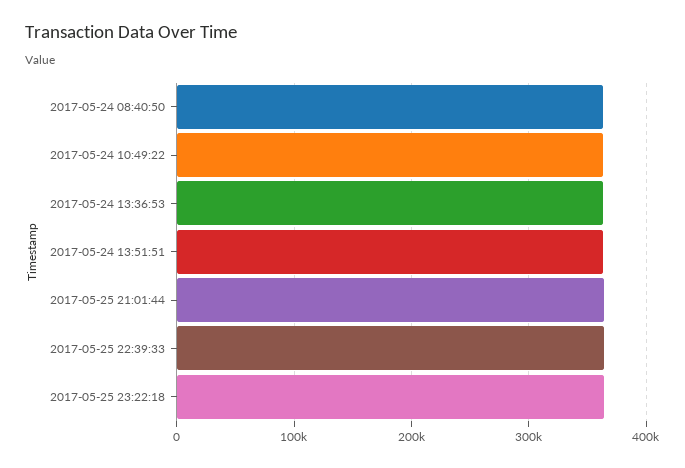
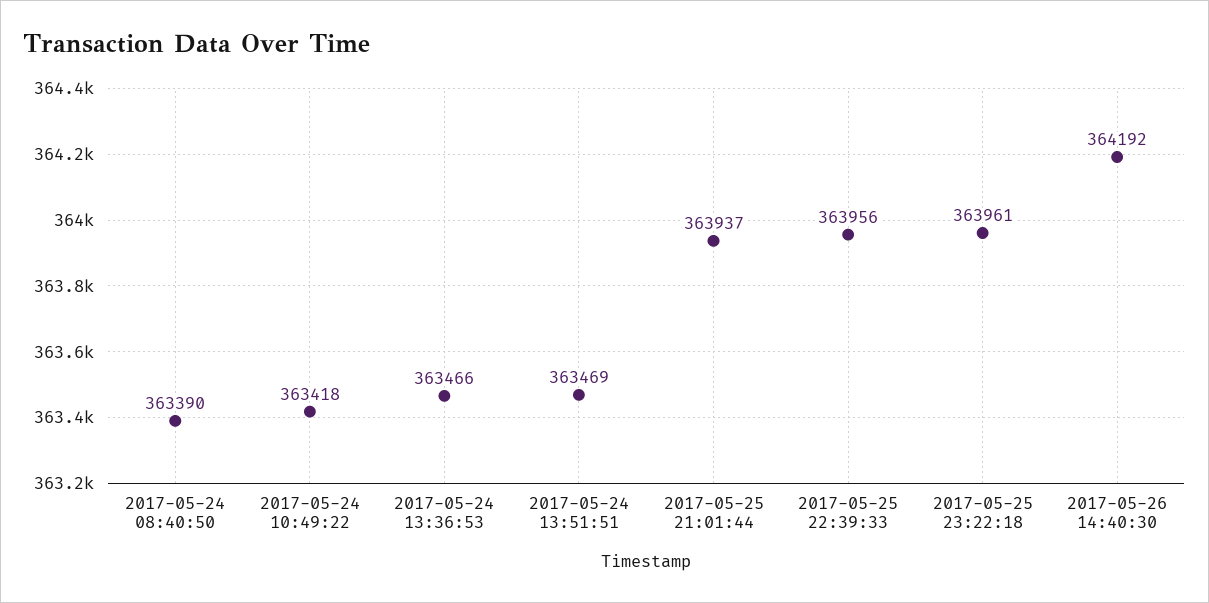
2017-05-26 14:40:30: none -> 364192

